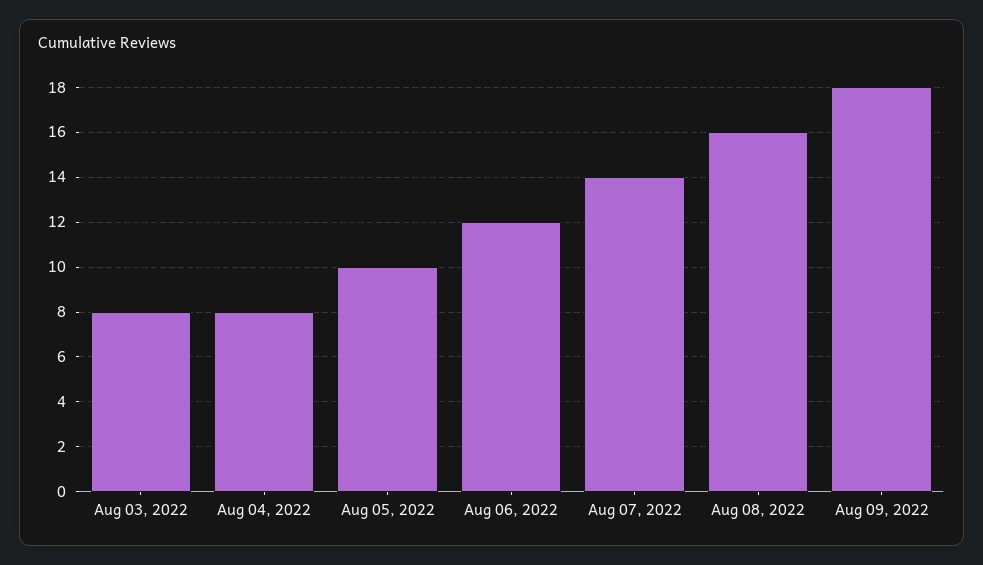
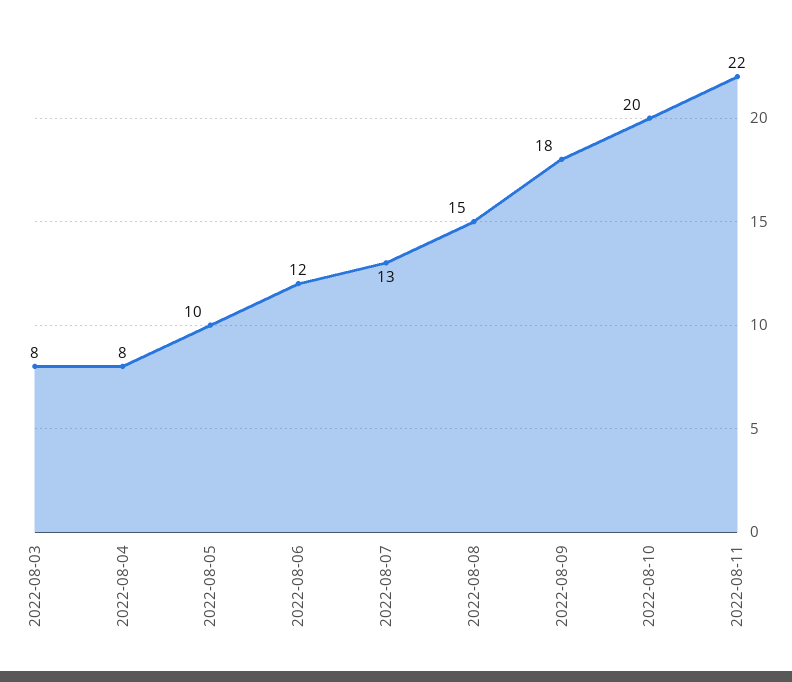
Aug 07, 2022: 14 -> 13
Aug 08, 2022: 16 -> 15
2022-08-10: none -> 20
2022-08-11: none -> 22

